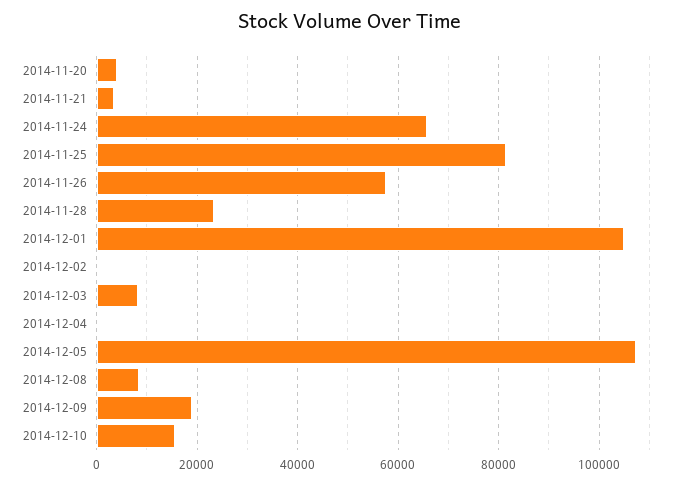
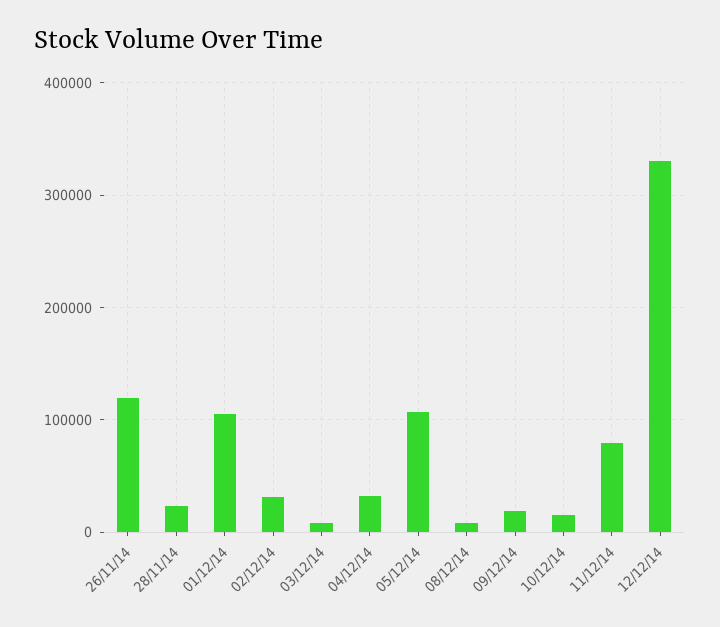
2014-11-20: 4000 -> none
2014-11-21: 4000 -> none
2014-11-24: 66000 -> none
2014-11-25: 82000 -> none
2014-11-26: 58000 -> 120000
2014-12-02: 0 -> 30000
2014-12-04: 0 -> 30000
11/12/14: none -> 80000
12/12/14: none -> 330000

